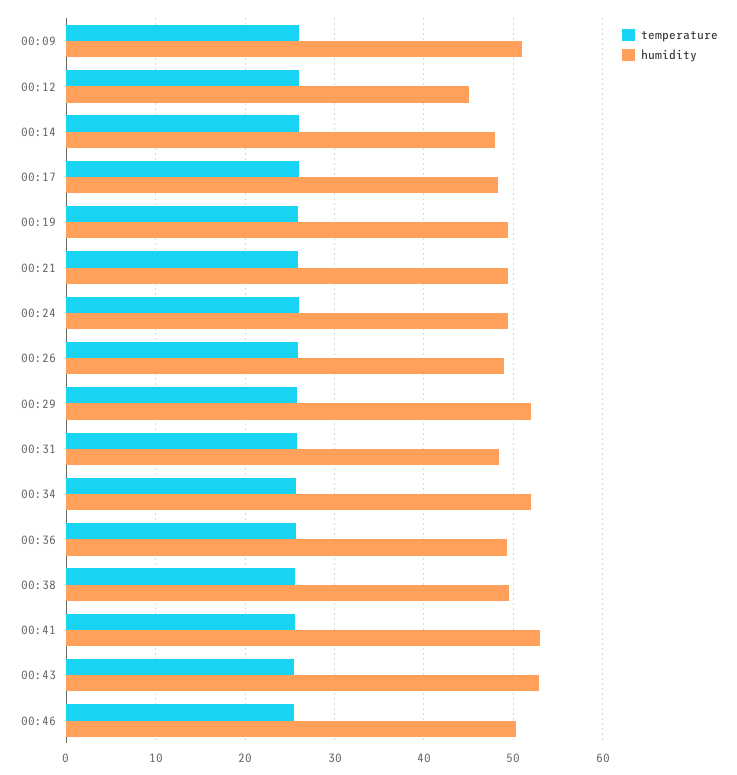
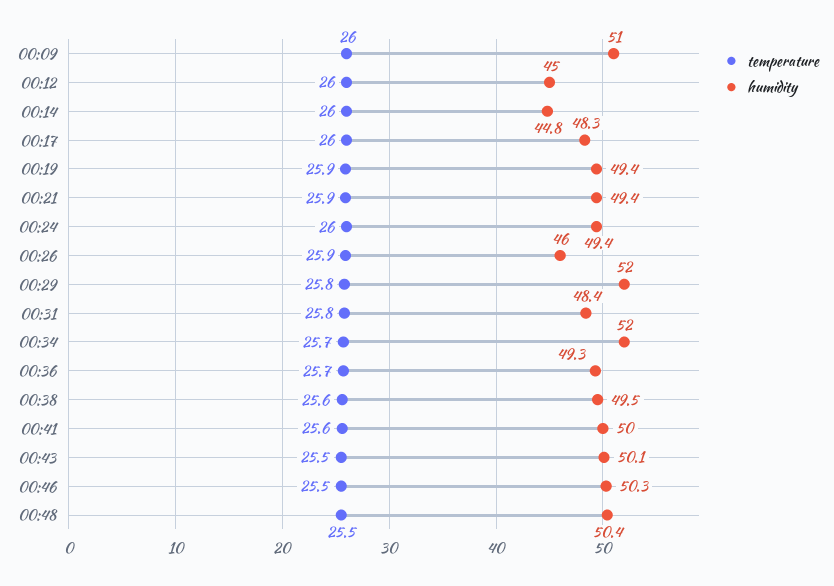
humidity, 00:14: 48 -> 44.8
humidity, 00:26: 49 -> 46
humidity, 00:41: 53 -> 50
humidity, 00:43: 53 -> 50.1
temperature, 00:48: none -> 25.5
humidity, 00:48: none -> 50.4

